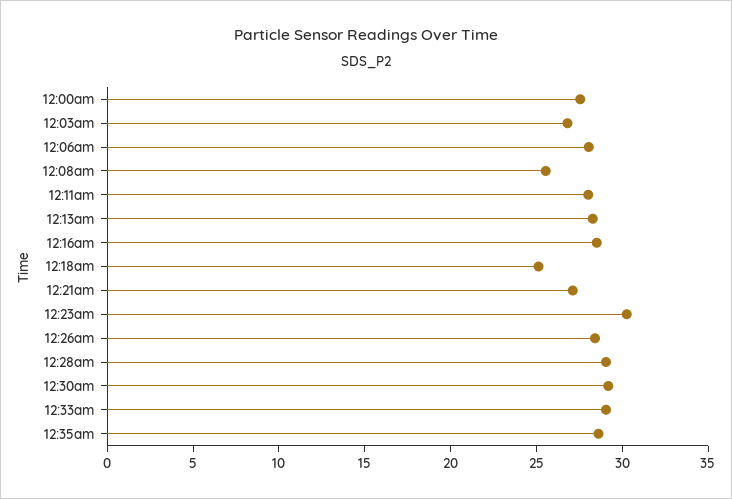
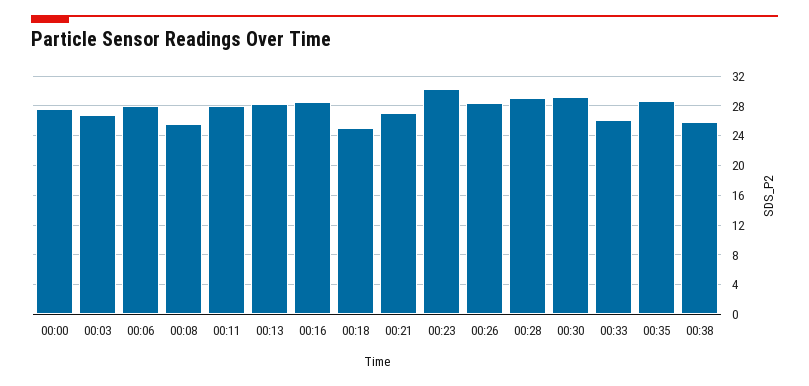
12:33am: 29 -> 26
00:38: none -> 26

